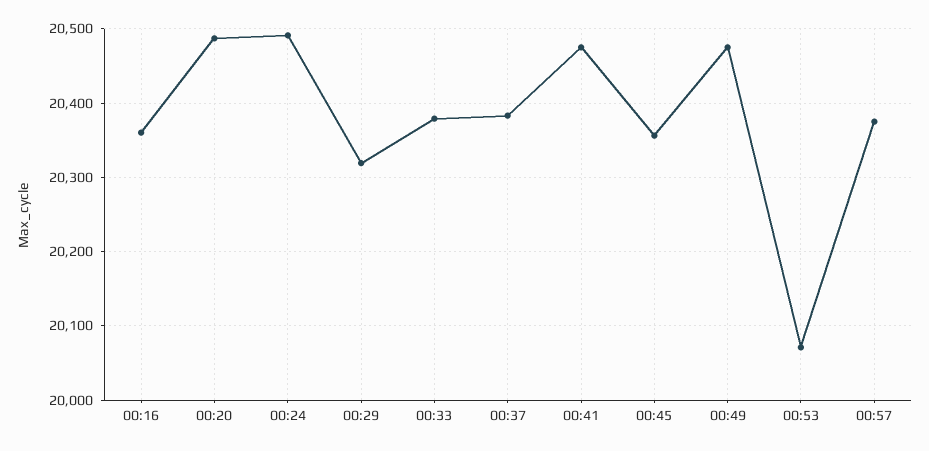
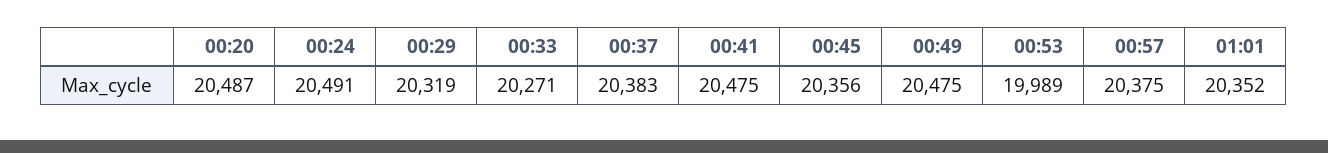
00:16: 20360 -> none
00:33: 20380 -> 20271
00:53: 20070 -> 19989
01:01: none -> 20352

